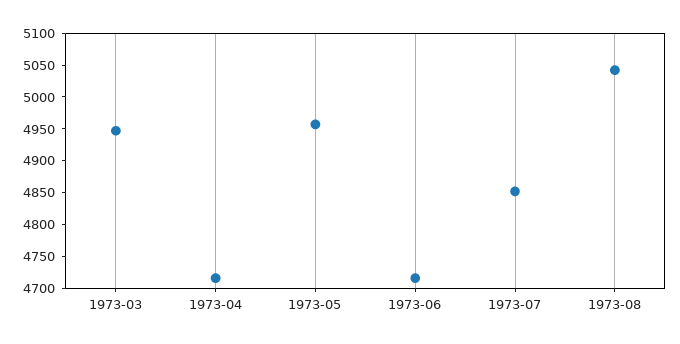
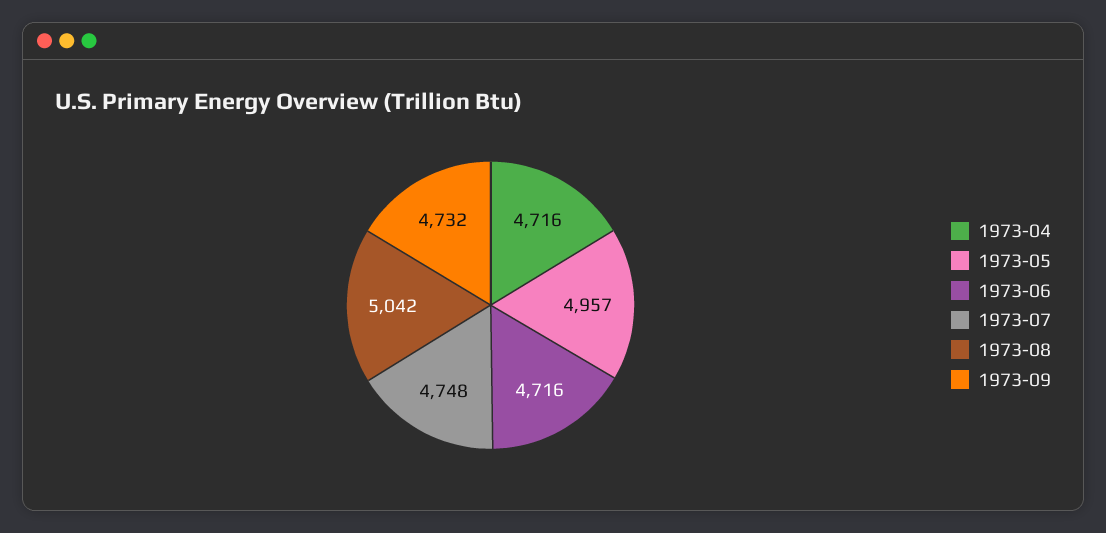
1973-03: 4950 -> none
1973-07: 4850 -> 4748
1973-09: none -> 4732

